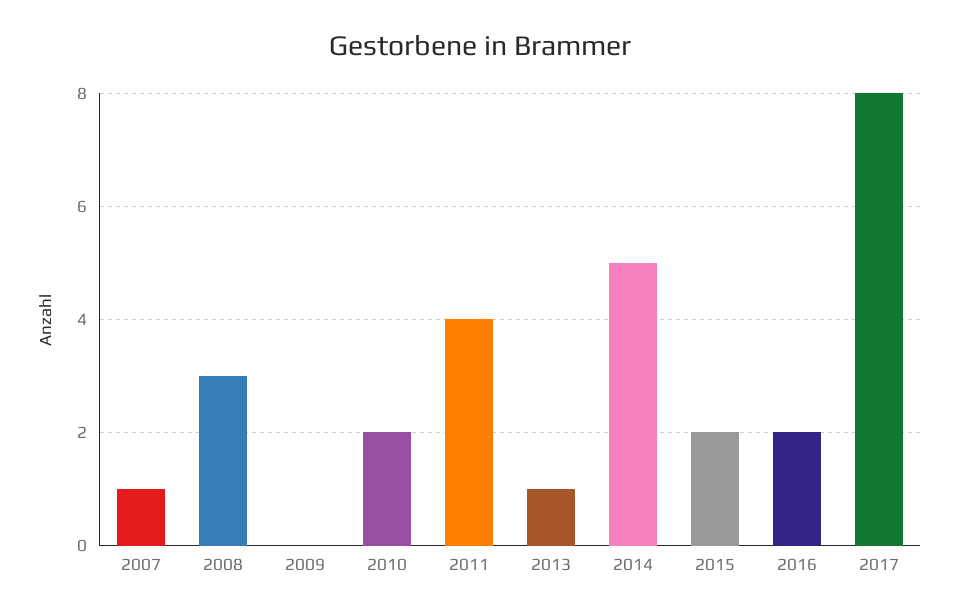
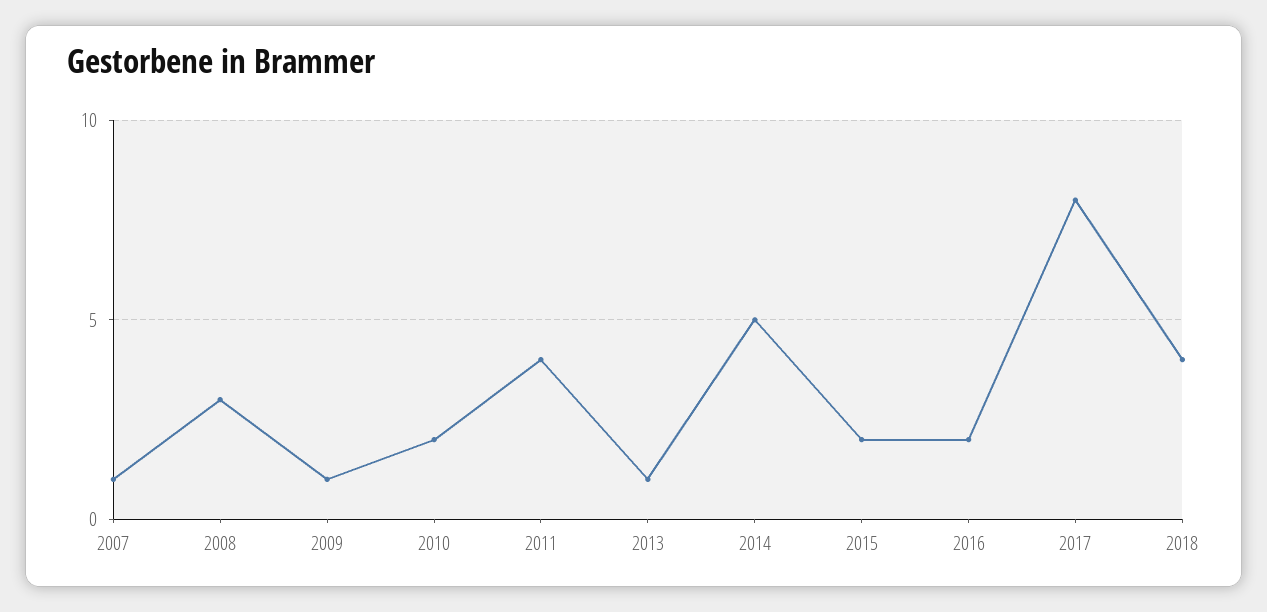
2009: 0 -> 1
2018: none -> 4

